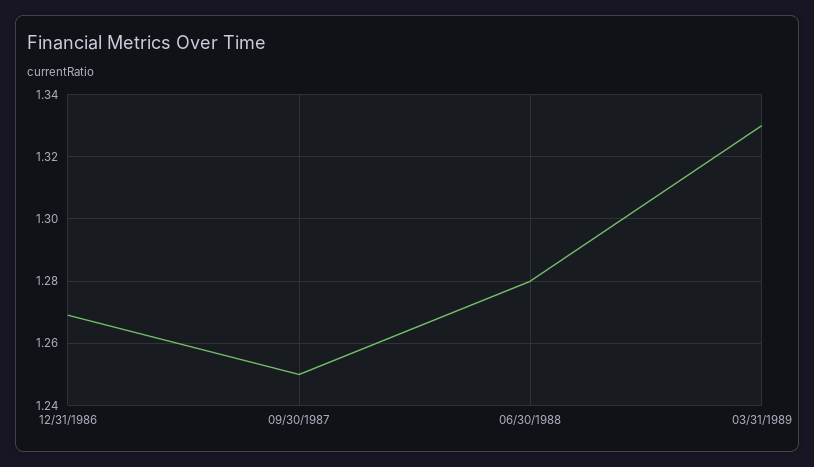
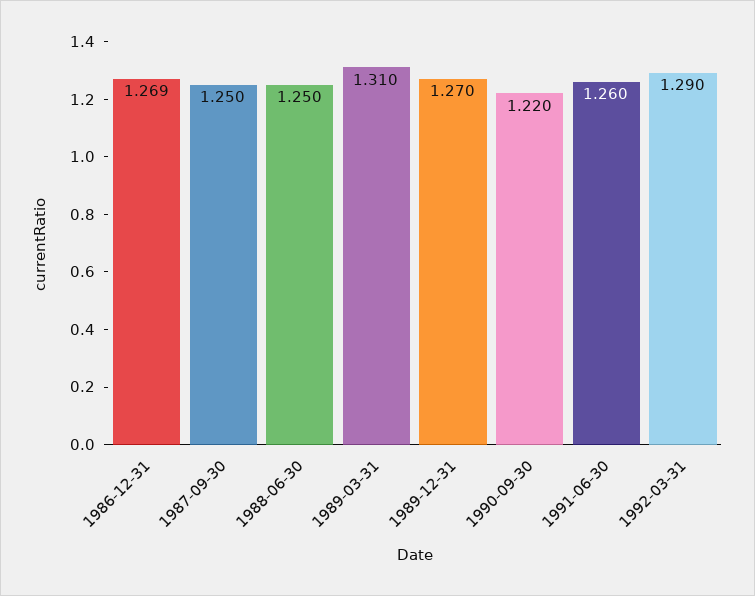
06/30/1988: 1.28 -> 1.25
03/31/1989: 1.33 -> 1.31
1989-12-31: none -> 1.27
1990-09-30: none -> 1.22
1991-06-30: none -> 1.26
1992-03-31: none -> 1.29

